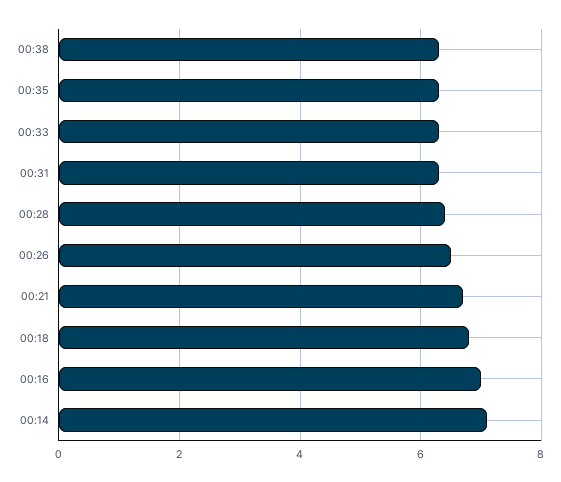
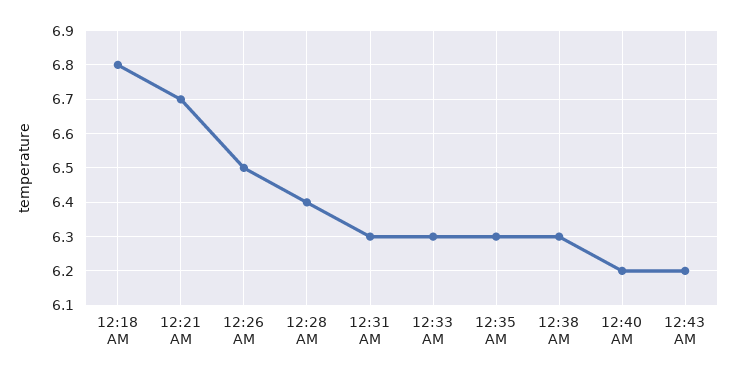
00:16: 7 -> none
00:14: 7 -> none
12:40 AM: none -> 6.2
12:43 AM: none -> 6.2

